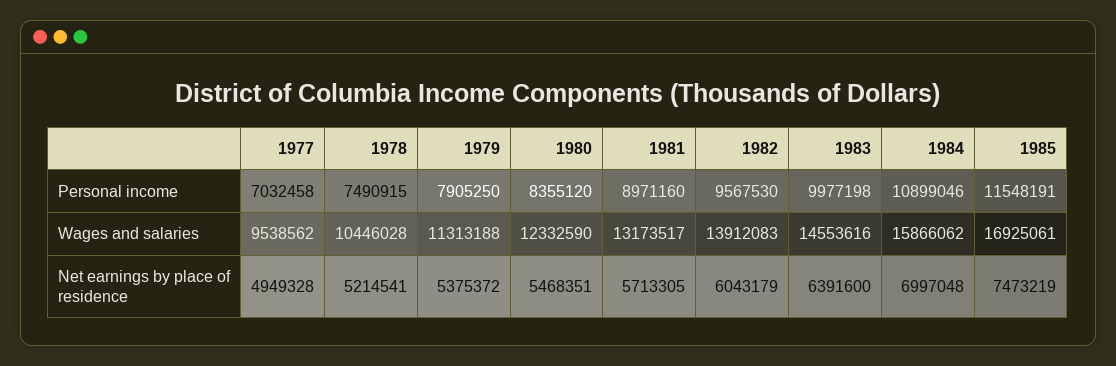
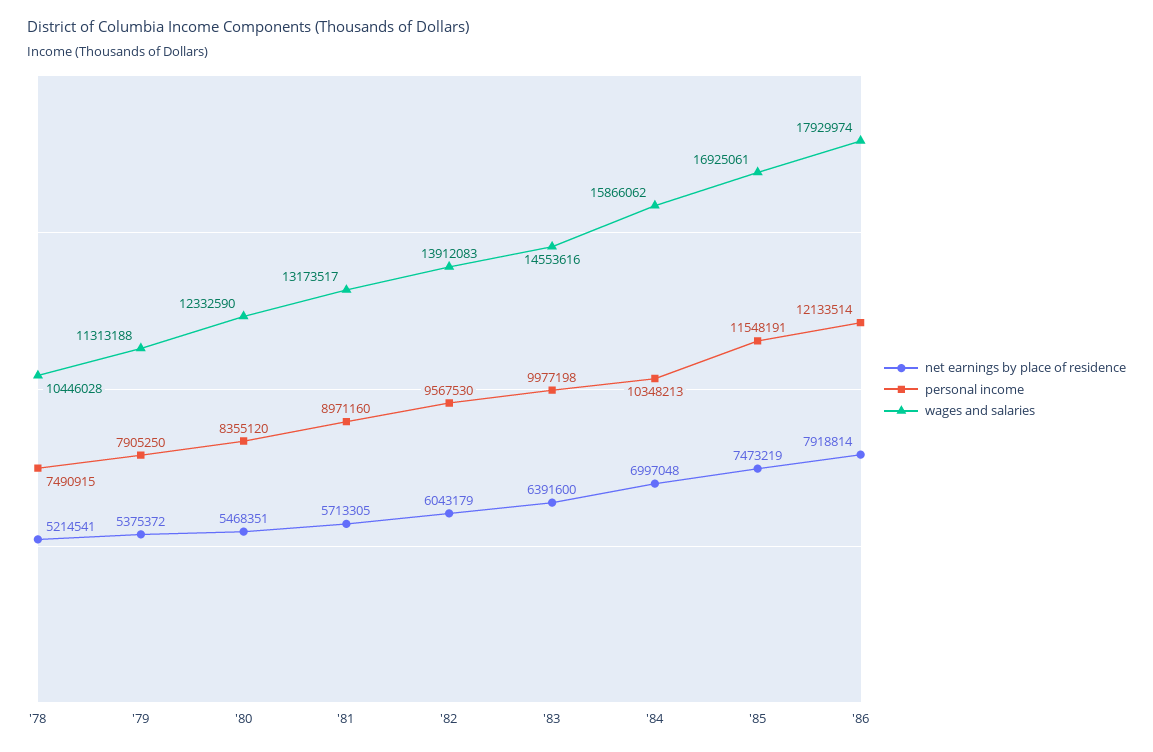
Personal income, 1977: 7032458 -> none
Personal income, 1984: 10899046 -> 10348213
Wages and salaries, 1977: 9538562 -> none
Net earnings by place of residence, 1977: 4949328 -> none
Net earnings by place of residence, '86: none -> 7918814
Personal income, '86: none -> 12133514
Wages and salaries, '86: none -> 17929974

